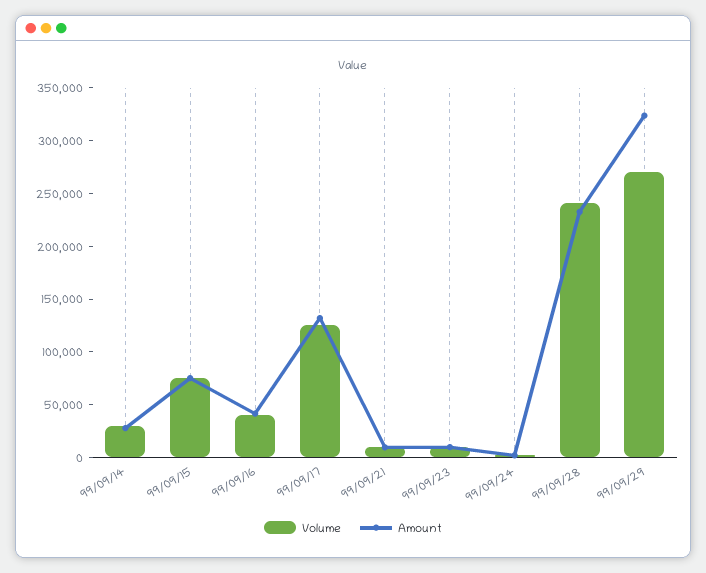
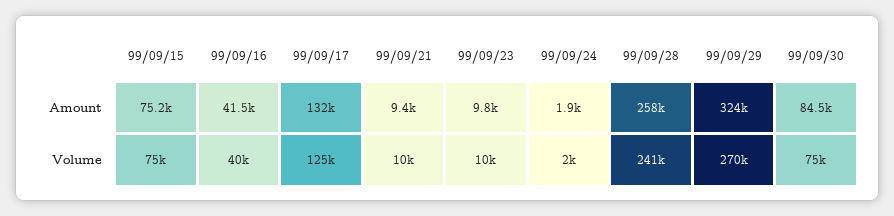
Volume, 99/09/14: 30000 -> none
Amount, 99/09/14: 30000 -> none
Amount, 99/09/28: 230000 -> 258000
Amount, 99/09/30: none -> 84500
Volume, 99/09/30: none -> 75000

